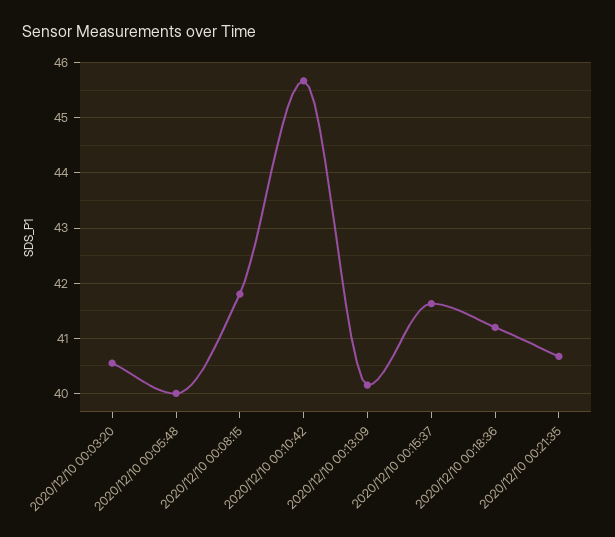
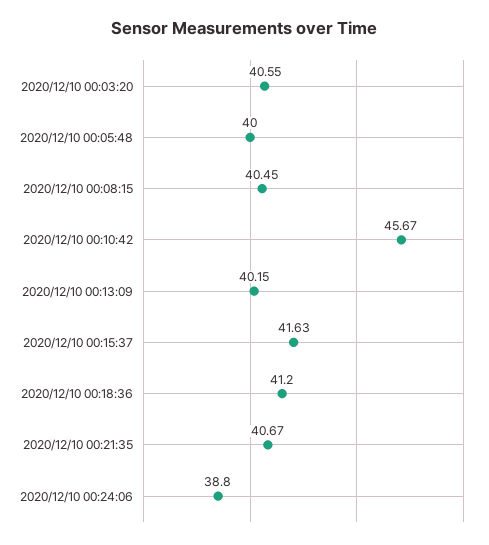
2020/12/10 00:08:15: 41.8 -> 40.45
2020/12/10 00:24:06: none -> 38.8

